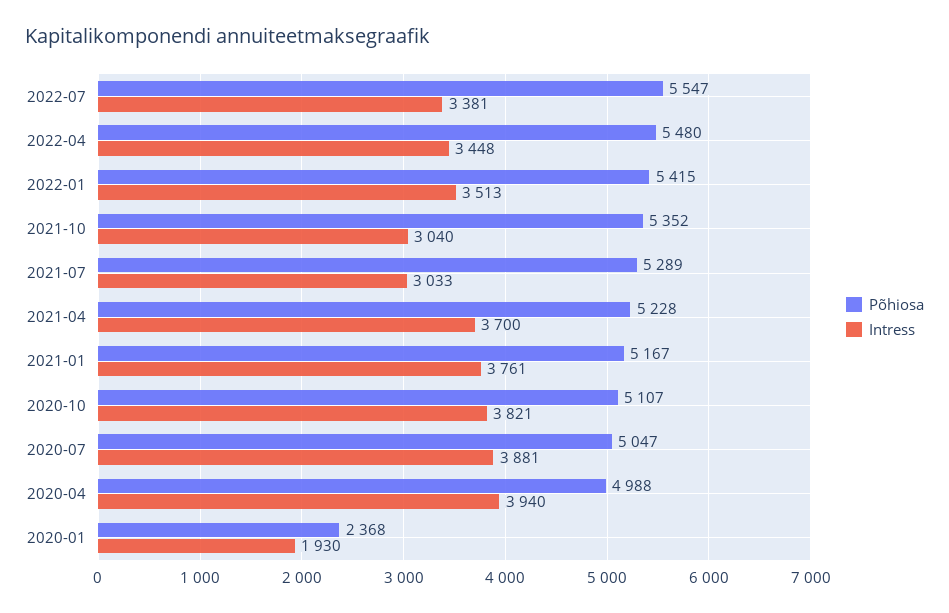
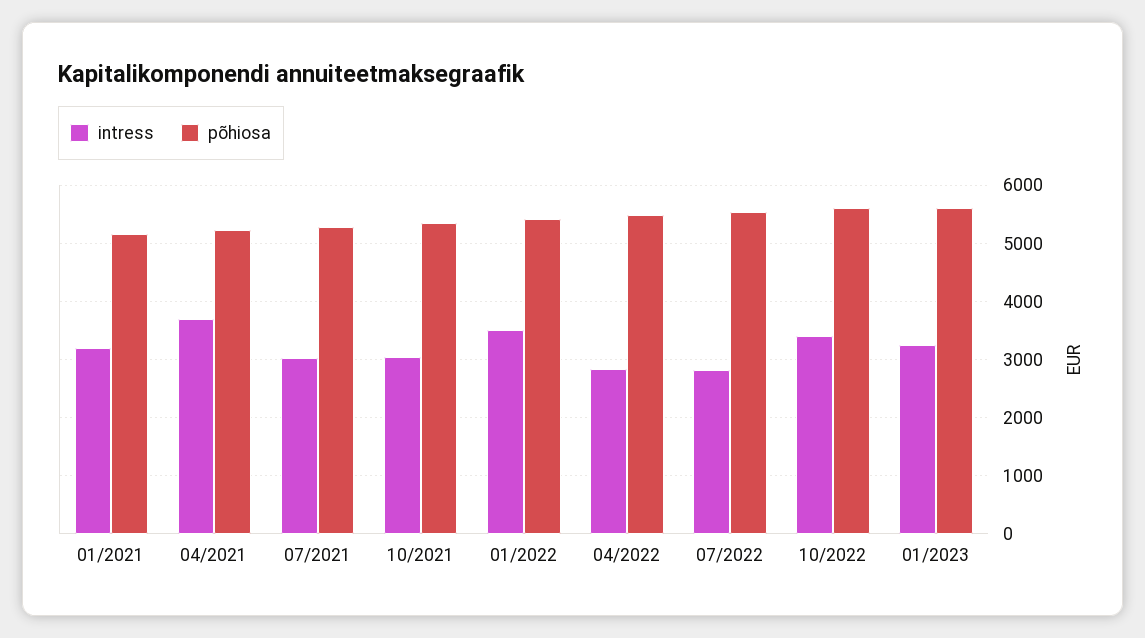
Intress, 2022-07: 3381 -> 2800
Intress, 2022-04: 3448 -> 2800
Intress, 2021-01: 3761 -> 3200
Põhiosa, 2020-10: 5107 -> none
Intress, 2020-10: 3821 -> none
Põhiosa, 2020-07: 5047 -> none
Intress, 2020-07: 3881 -> none
Põhiosa, 2020-04: 4988 -> none
Intress, 2020-04: 3940 -> none
Põhiosa, 2020-01: 2368 -> none
Intress, 2020-01: 1930 -> none
Intress, 10/2022: none -> 3400
Põhiosa, 10/2022: none -> 5600
Intress, 01/2023: none -> 3200
Põhiosa, 01/2023: none -> 5600

